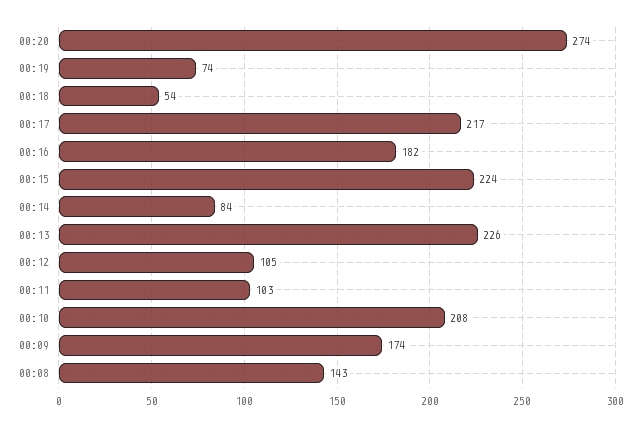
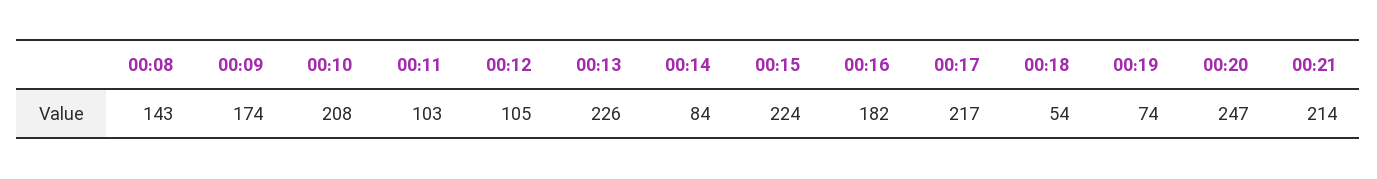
00:20: 274 -> 247
00:21: none -> 214

